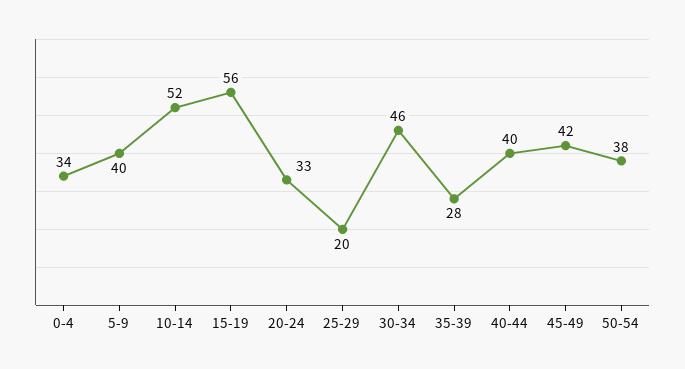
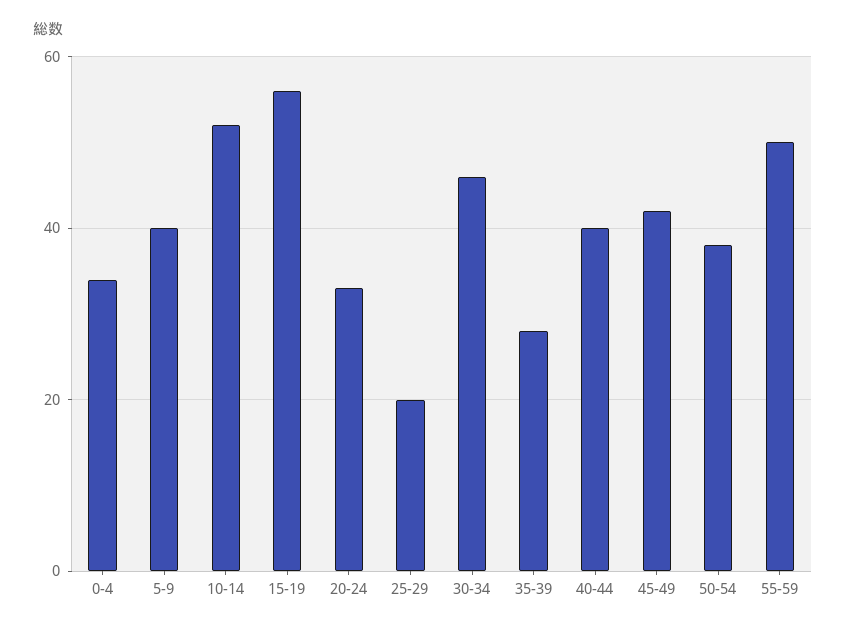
55-59: none -> 50

